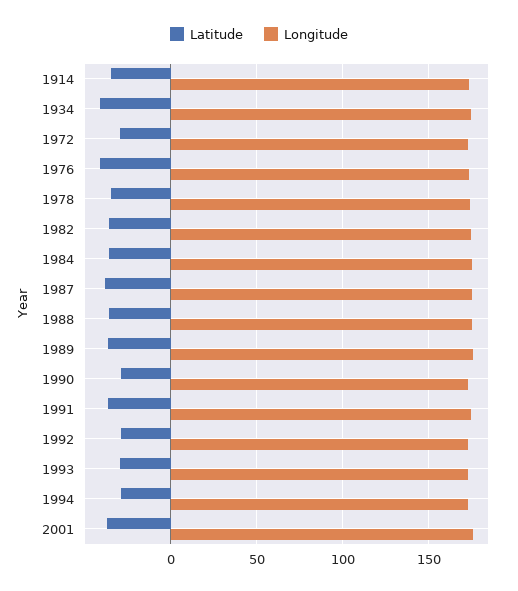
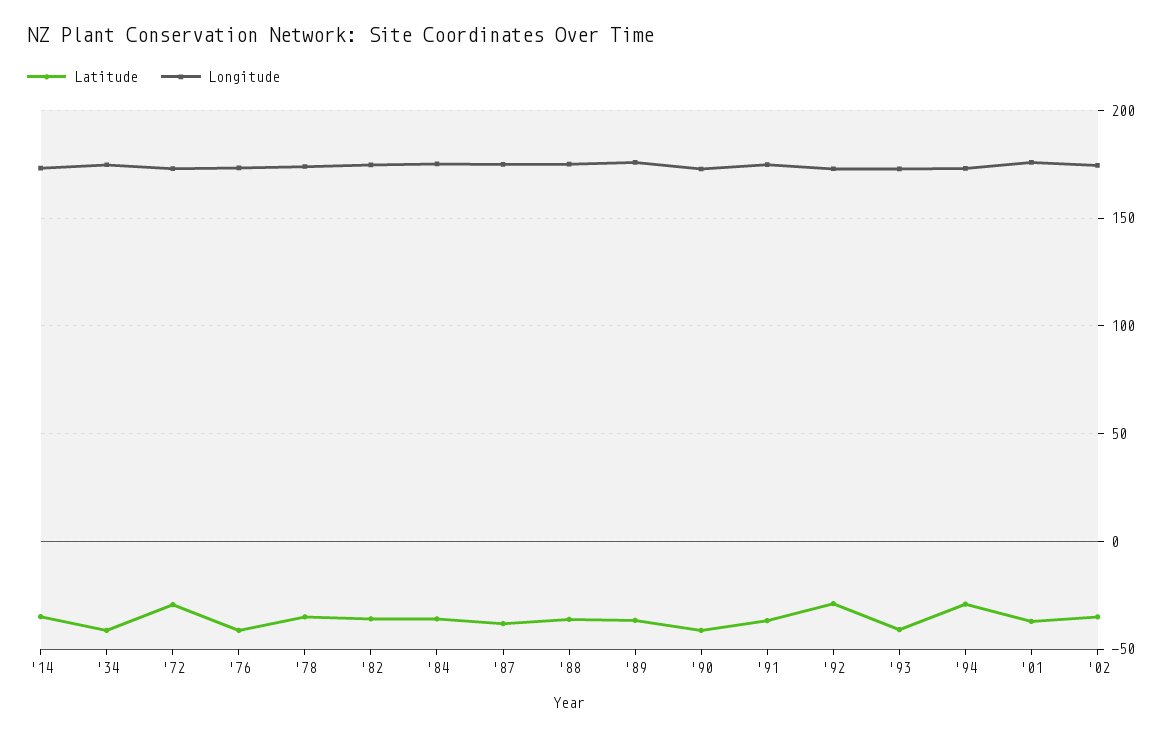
Latitude, 1990: -30 -> -40
Latitude, 1993: -30 -> -40
Latitude, '02: none -> -35
Longitude, '02: none -> 175

